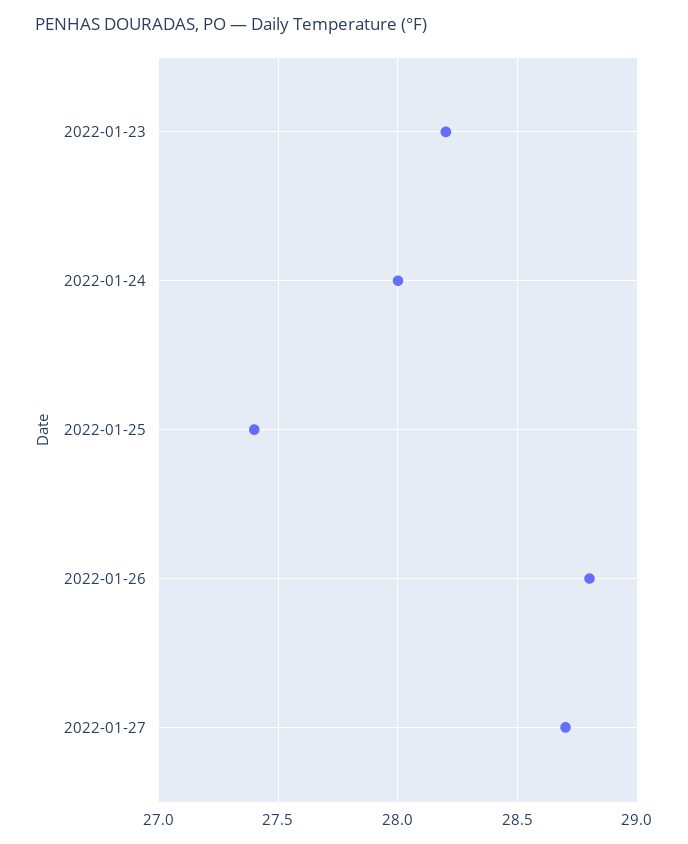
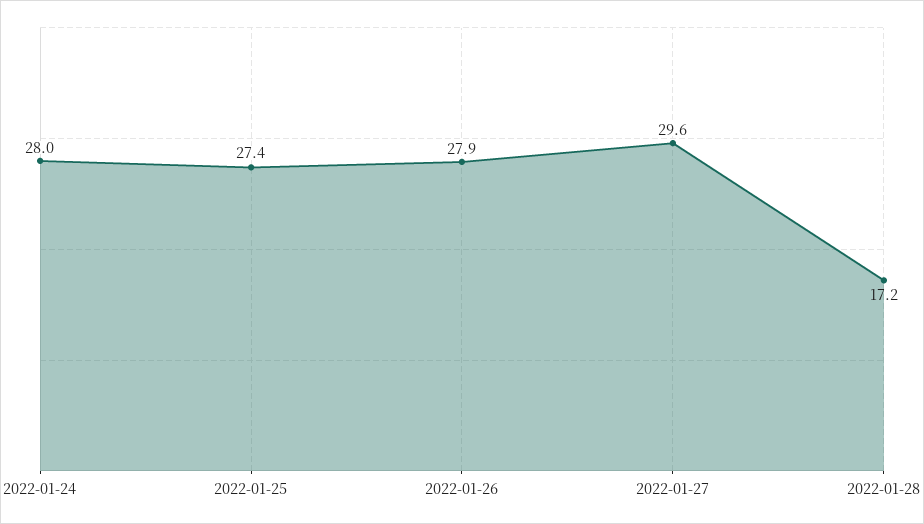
2022-01-23: 28.2 -> none
2022-01-26: 28.8 -> 27.9
2022-01-27: 28.7 -> 29.6
2022-01-28: none -> 17.2

